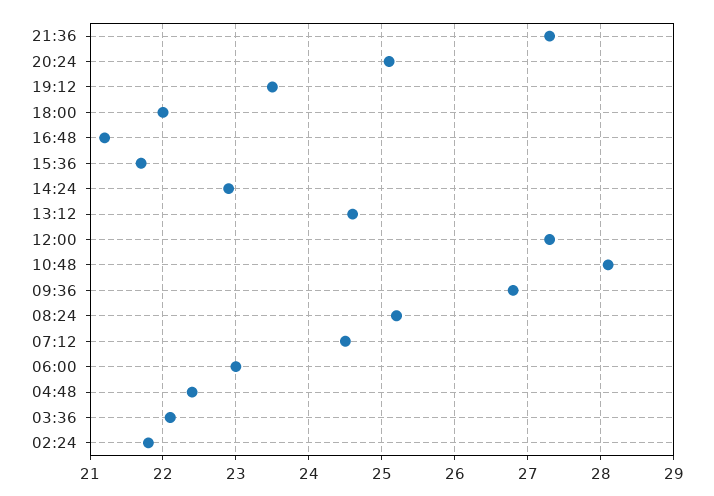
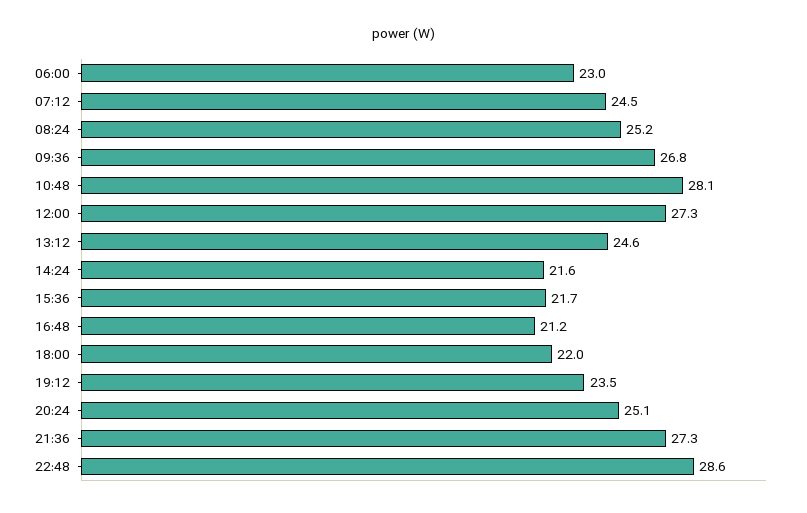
14:24: 22.9 -> 21.6
04:48: 22.4 -> none
03:36: 22.1 -> none
02:24: 21.8 -> none
22:48: none -> 28.6

